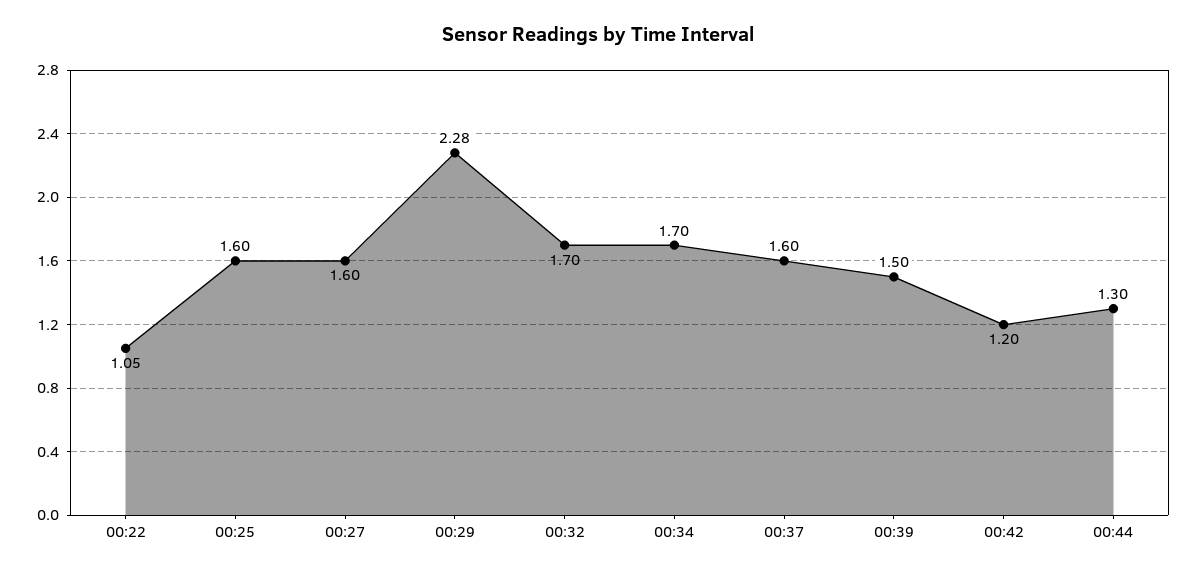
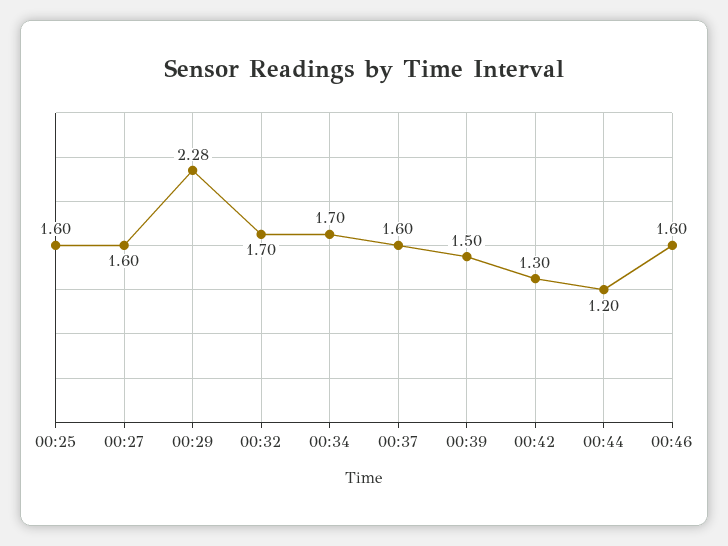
00:22: 1.05 -> none
00:42: 1.2 -> 1.3
00:44: 1.3 -> 1.2
00:46: none -> 1.6

